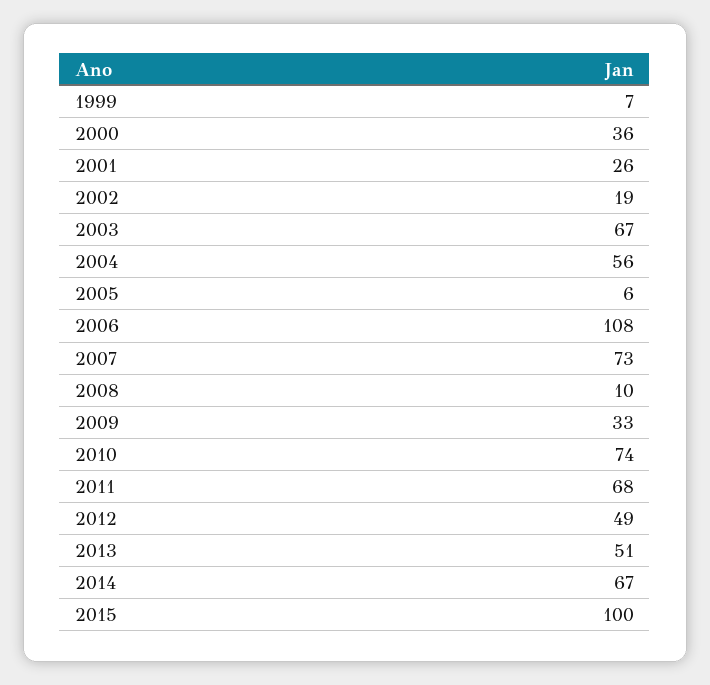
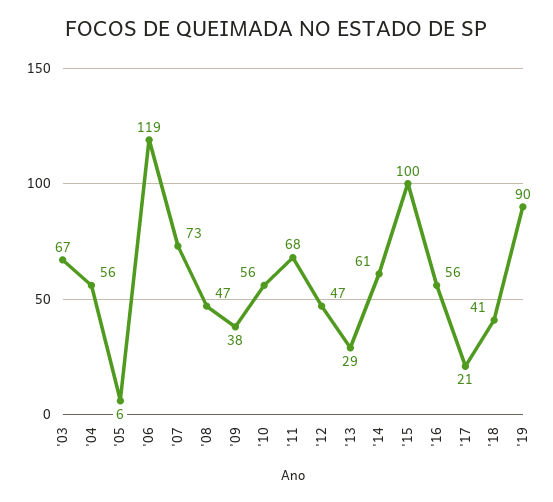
1999: 7 -> none
2000: 36 -> none
2001: 26 -> none
2002: 19 -> none
2006: 108 -> 119
2008: 10 -> 47
2009: 33 -> 38
2010: 74 -> 56
2012: 49 -> 47
2013: 51 -> 29
2014: 67 -> 61
'16: none -> 56
'17: none -> 21
'18: none -> 41
'19: none -> 90

